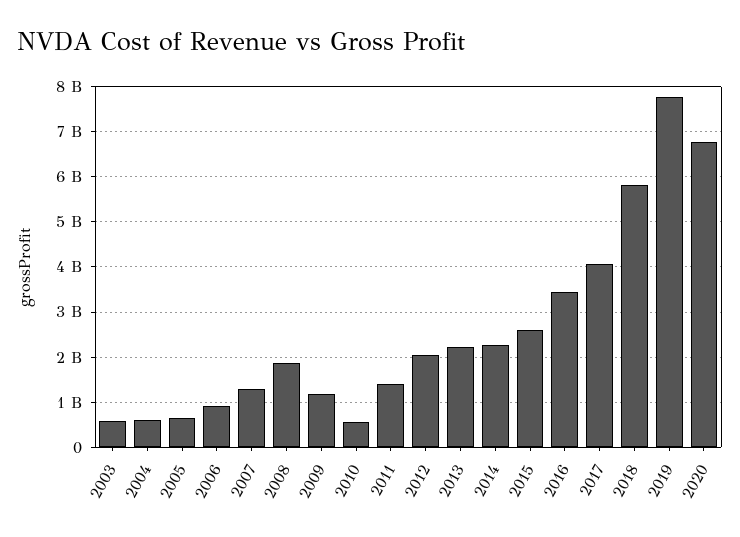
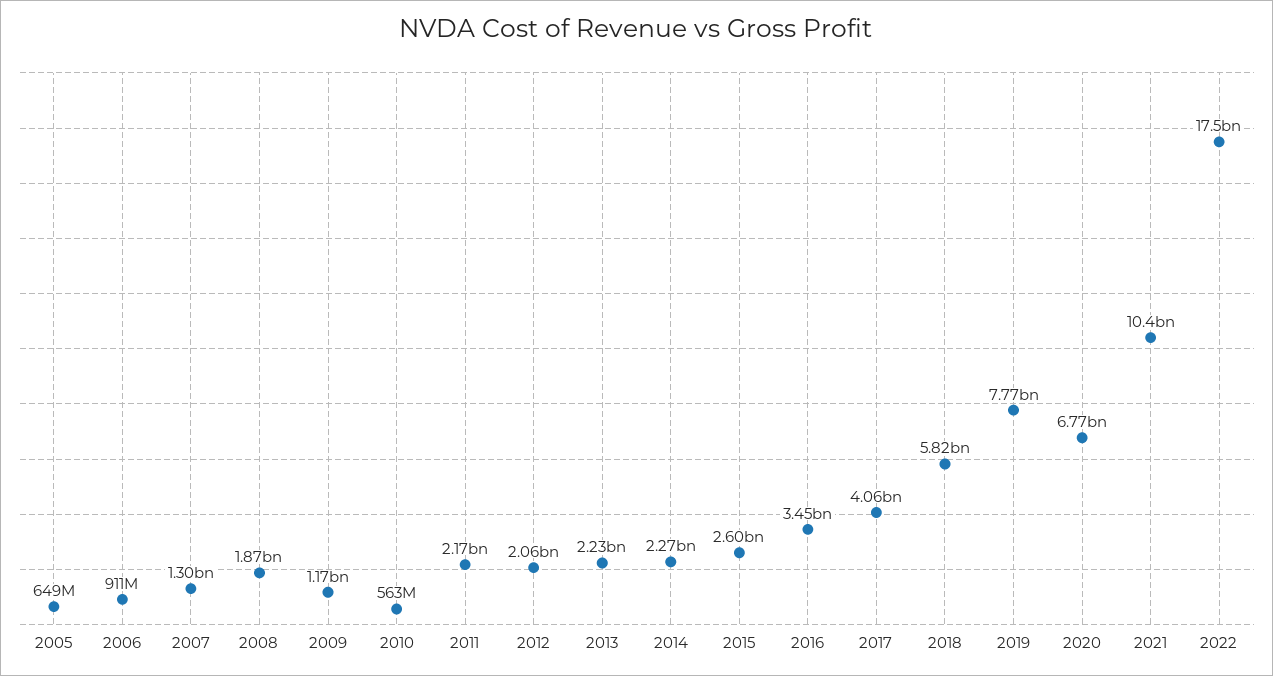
2003: 600000000 -> none
2004: 600000000 -> none
2011: 1400000000 -> 2170000000
2021: none -> 10400000000
2022: none -> 17500000000

